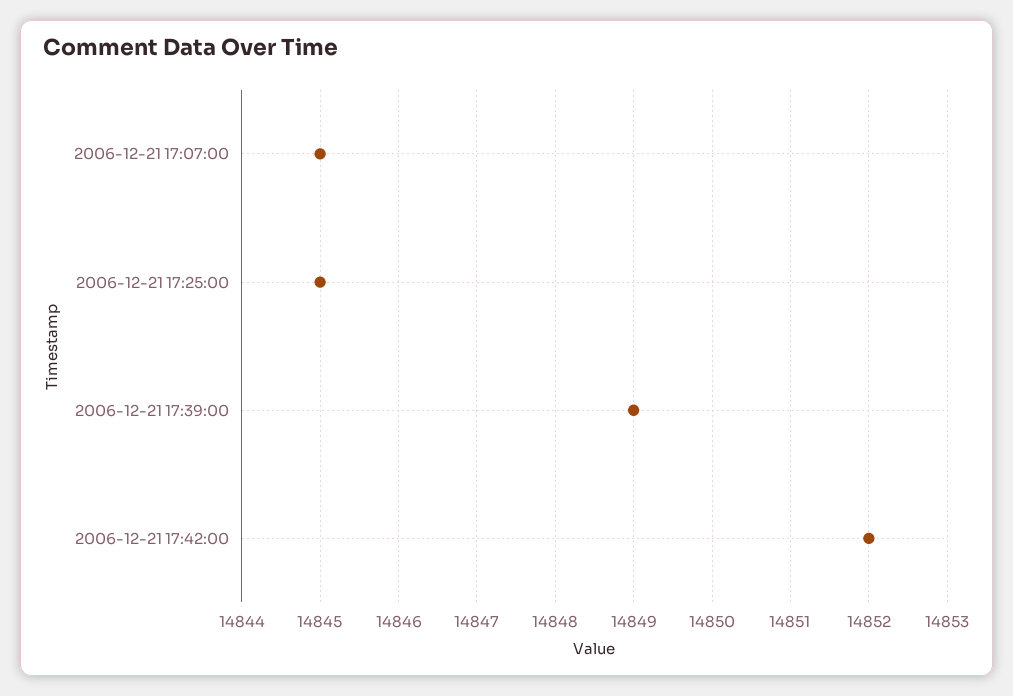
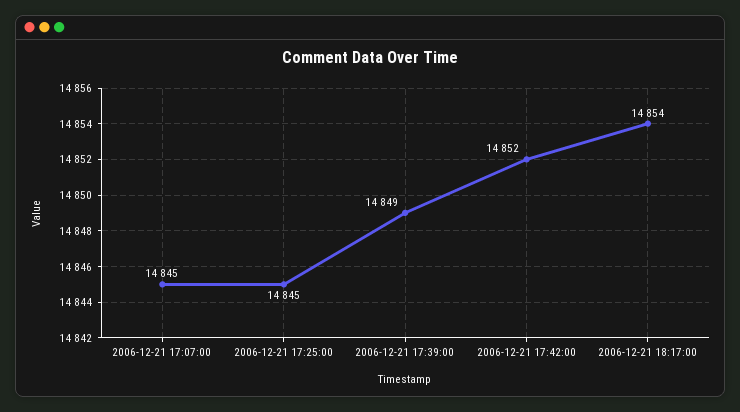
2006-12-21 18:17:00: none -> 14854

